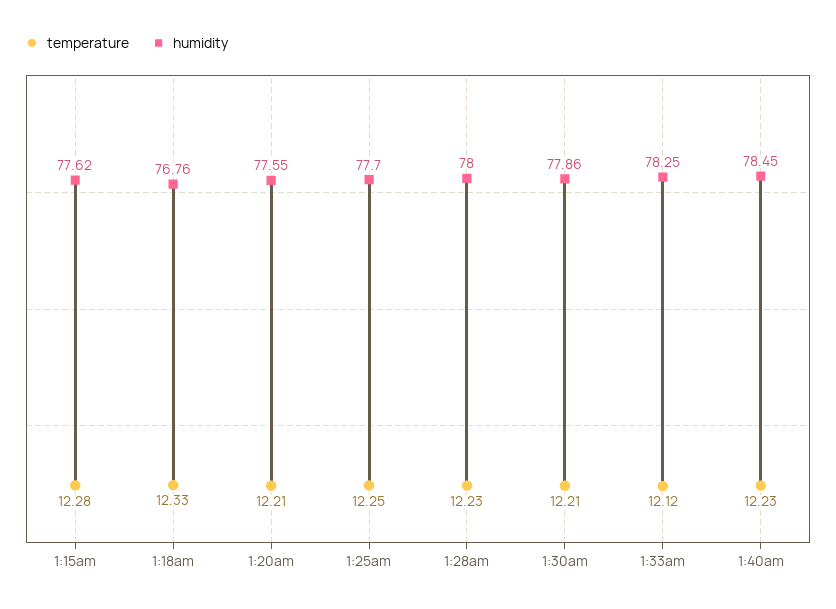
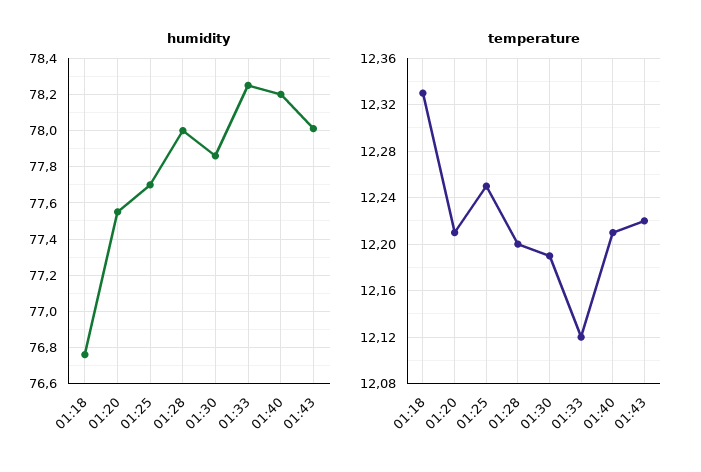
temperature, 1:15am: 12.28 -> none
humidity, 1:15am: 77.62 -> none
temperature, 1:28am: 12.23 -> 12.2
temperature, 1:30am: 12.21 -> 12.19
temperature, 1:40am: 12.23 -> 12.21
humidity, 1:40am: 78.45 -> 78.2
humidity, 01:43: none -> 78
temperature, 01:43: none -> 12.22

